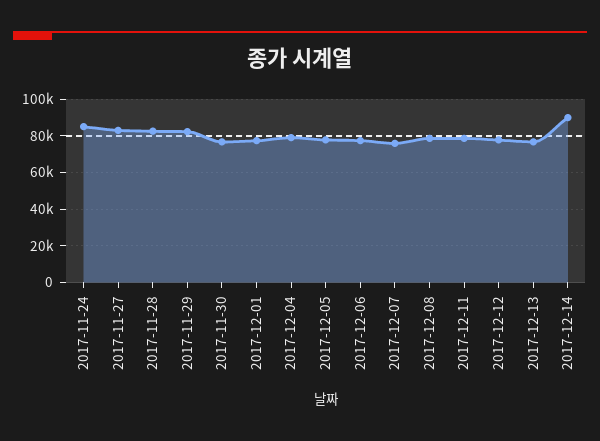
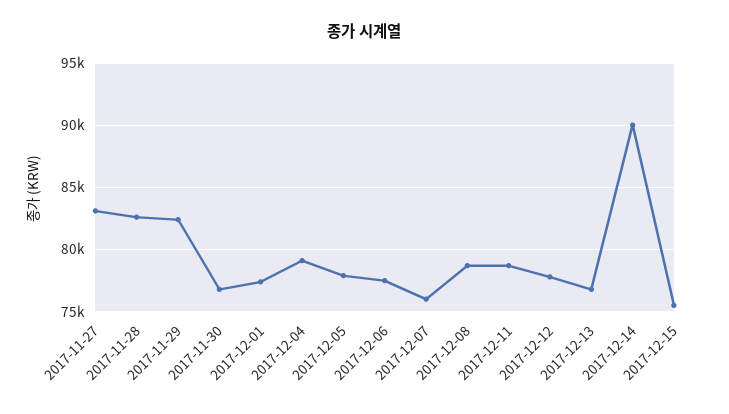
2017-11-24: 85000 -> none
2017-12-15: none -> 75500

